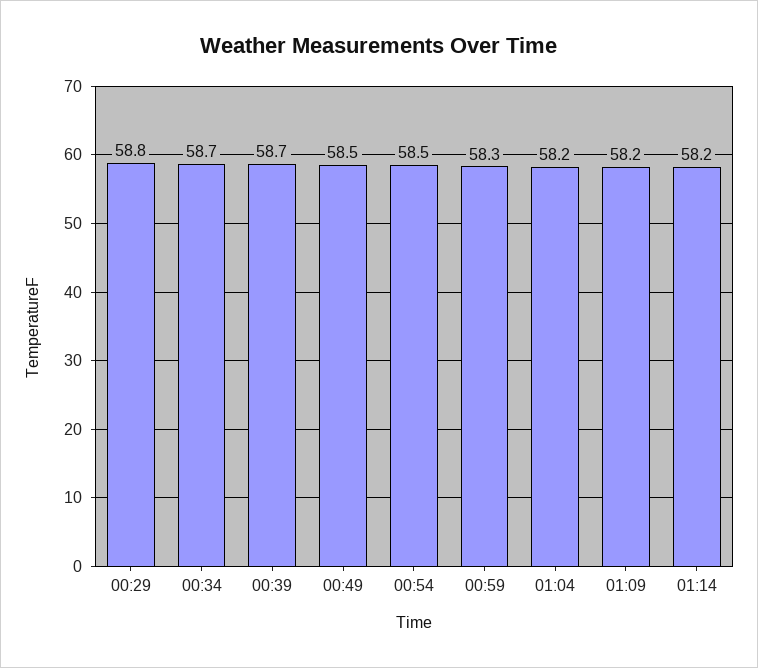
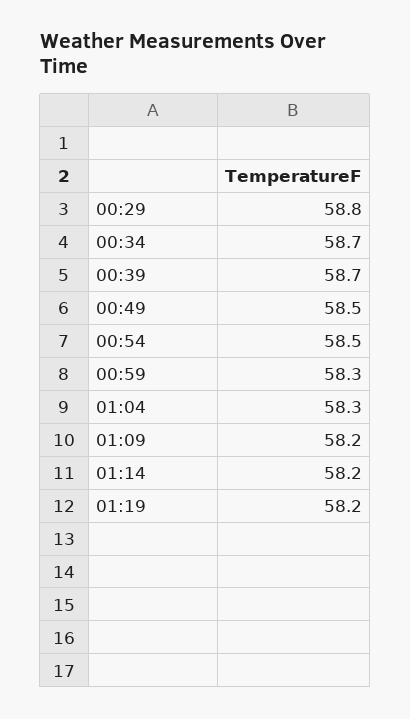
01:04: 58.2 -> 58.3
01:19: none -> 58.2

